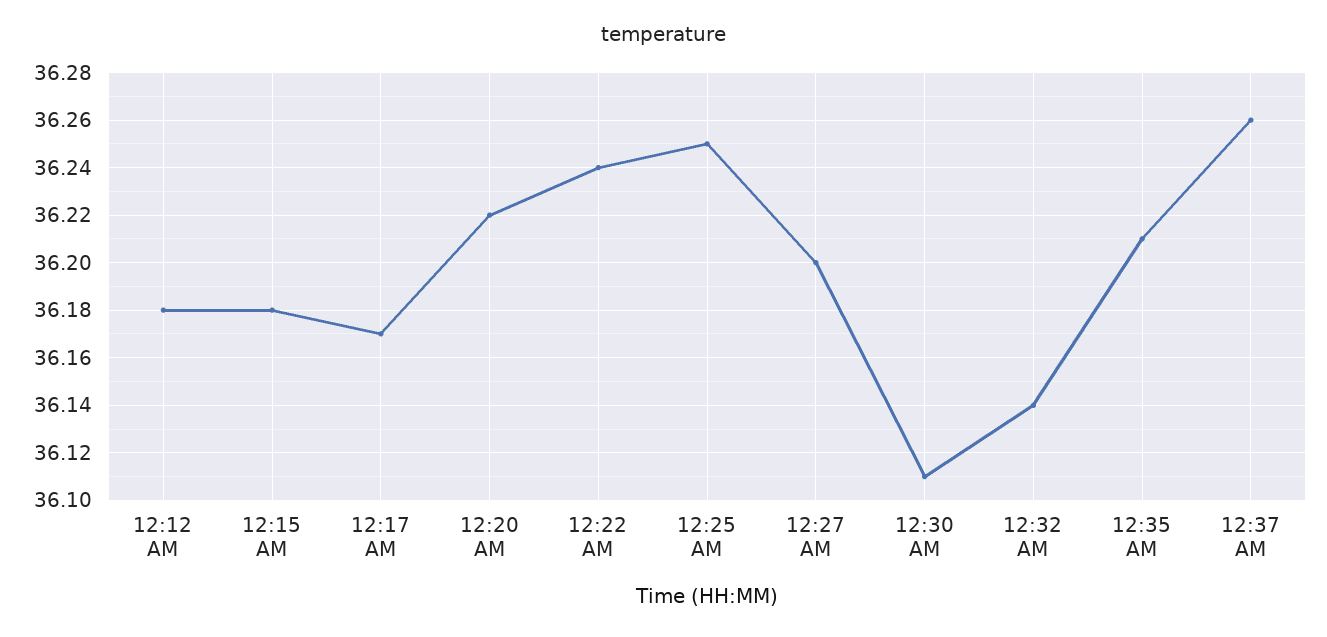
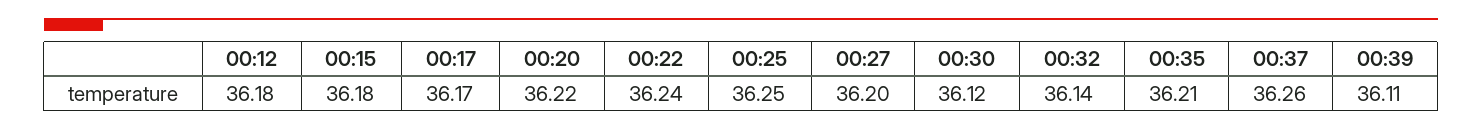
12:30 AM: 36.11 -> 36.12
00:39: none -> 36.11

